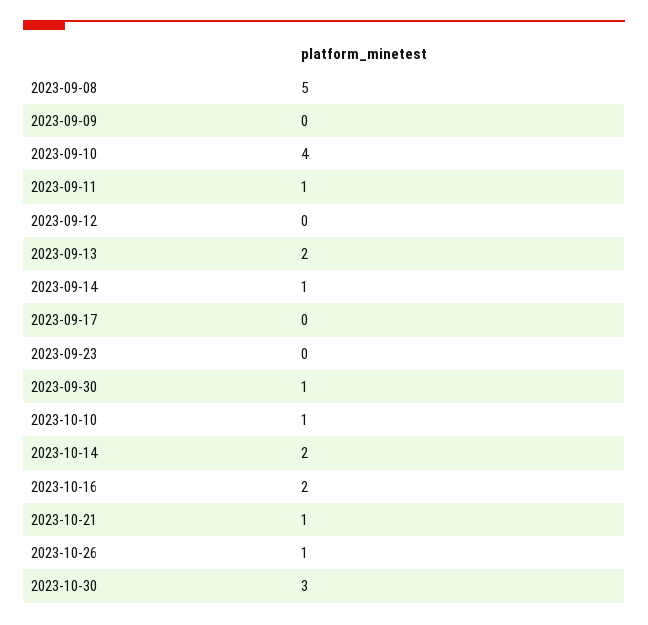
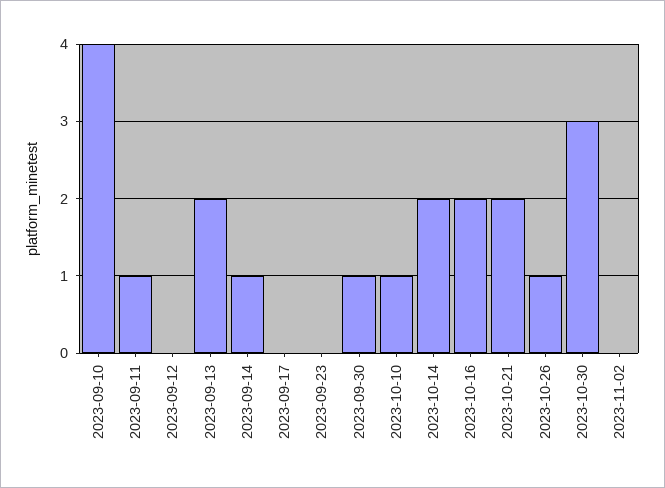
2023-09-08: 5 -> none
2023-09-09: 0 -> none
2023-10-21: 1 -> 2
2023-11-02: none -> 0

